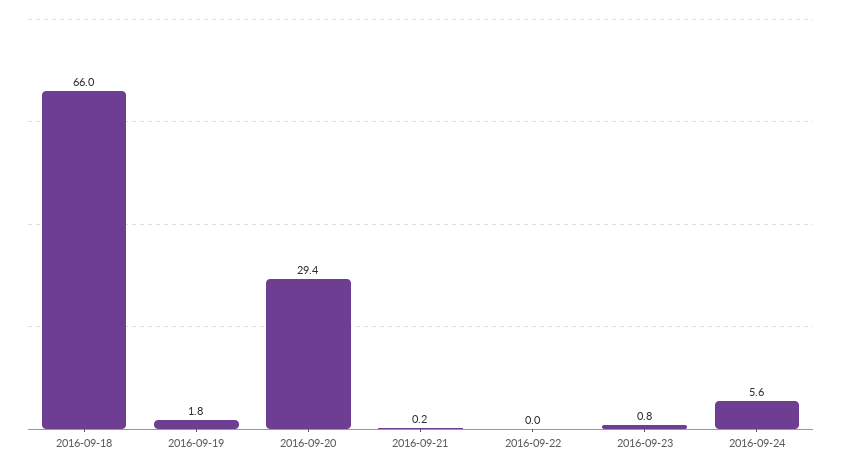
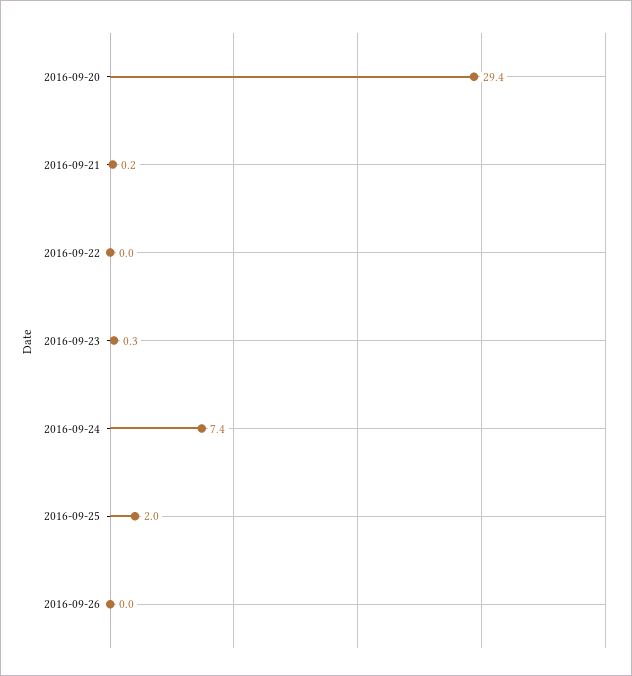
2016-09-18: 66 -> none
2016-09-19: 1.8 -> none
2016-09-23: 0.8 -> 0.3
2016-09-24: 5.6 -> 7.4
2016-09-25: none -> 2
2016-09-26: none -> 0

